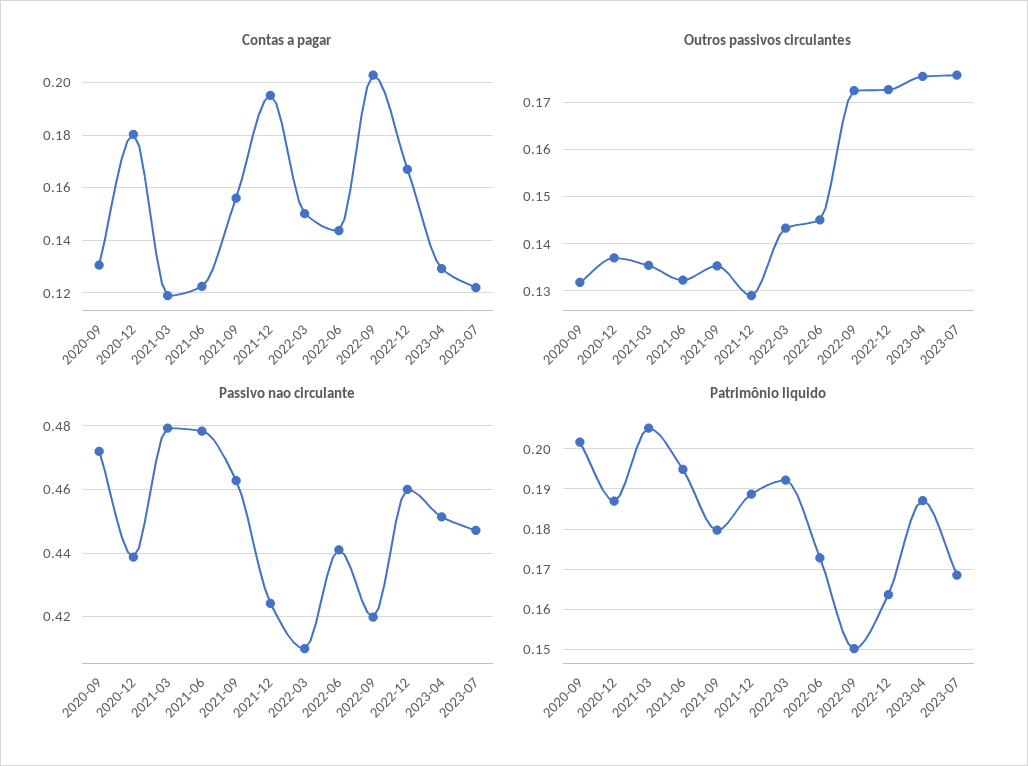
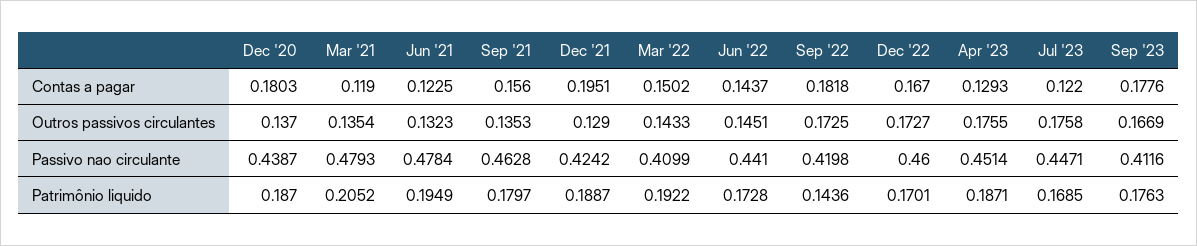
Contas a pagar, 2020-09: 0.13 -> none
Contas a pagar, 2022-09: 0.2025 -> 0.1818
Outros passivos circulantes, 2020-09: 0.132 -> none
Passivo nao circulante, 2020-09: 0.472 -> none
Patrimônio liquido, 2020-09: 0.202 -> none
Patrimônio liquido, 2022-09: 0.15 -> 0.1436
Patrimônio liquido, 2022-12: 0.164 -> 0.1701
Contas a pagar, Sep '23: none -> 0.1776
Outros passivos circulantes, Sep '23: none -> 0.1669
Passivo nao circulante, Sep '23: none -> 0.4116
Patrimônio liquido, Sep '23: none -> 0.1763

